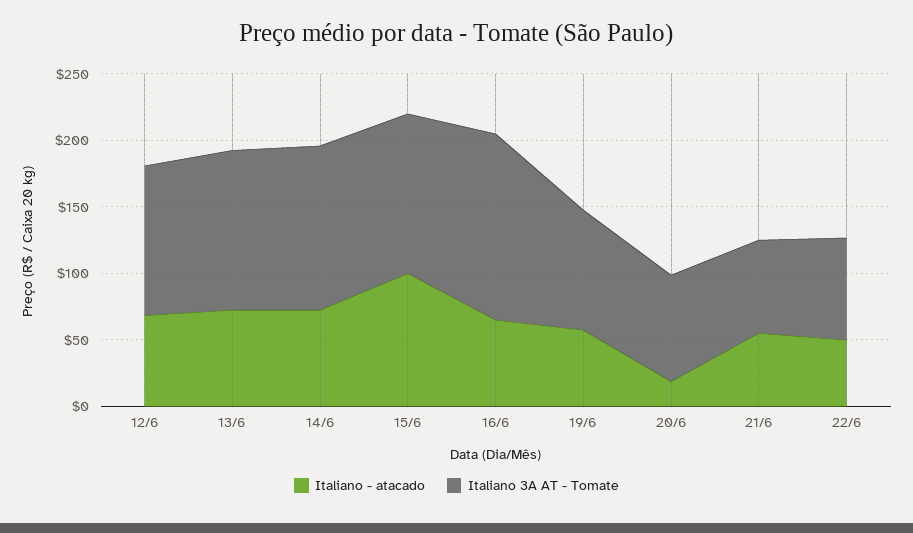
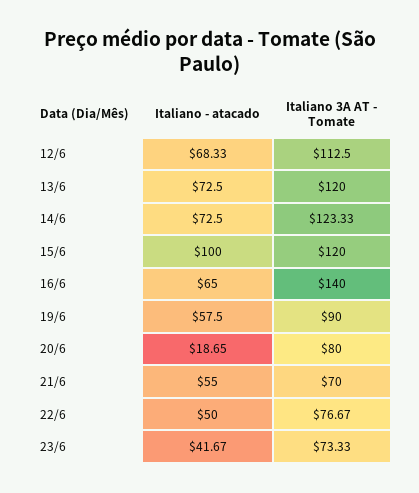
Italiano - atacado, 23/6: none -> 41.67
Italiano 3A AT - Tomate, 23/6: none -> 73.33

